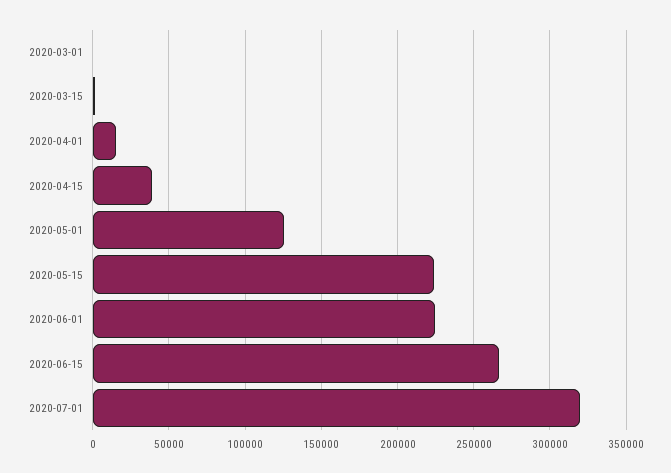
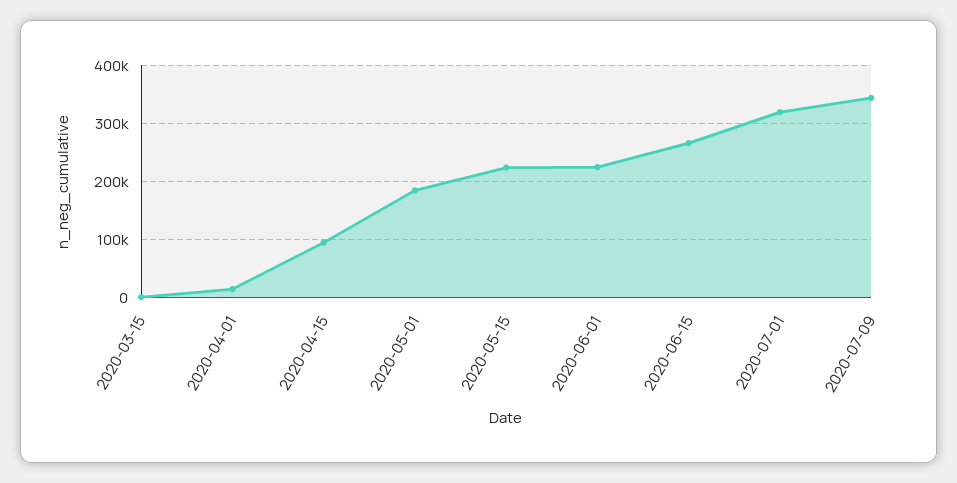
2020-03-01: 0 -> none
2020-04-15: 40000 -> 100000
2020-05-01: 125000 -> 180000
2020-07-09: none -> 340000

